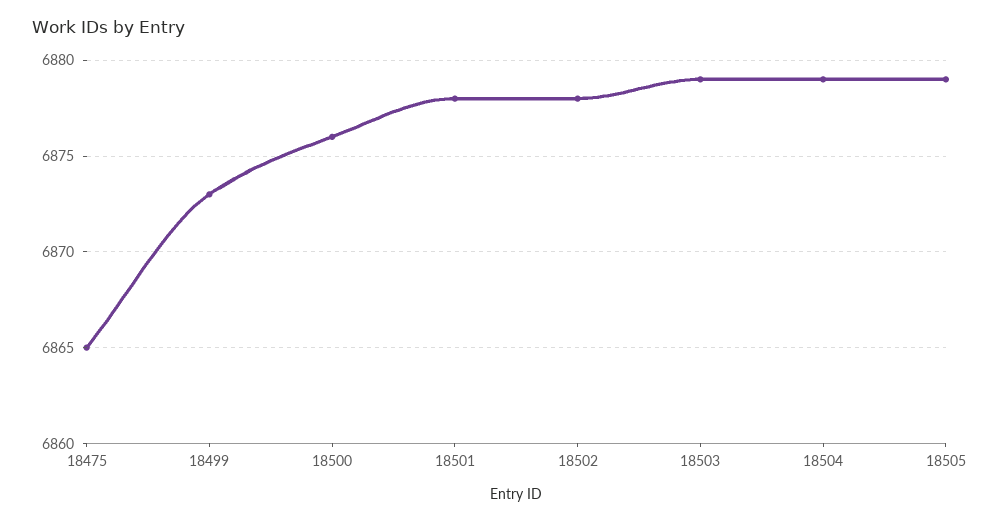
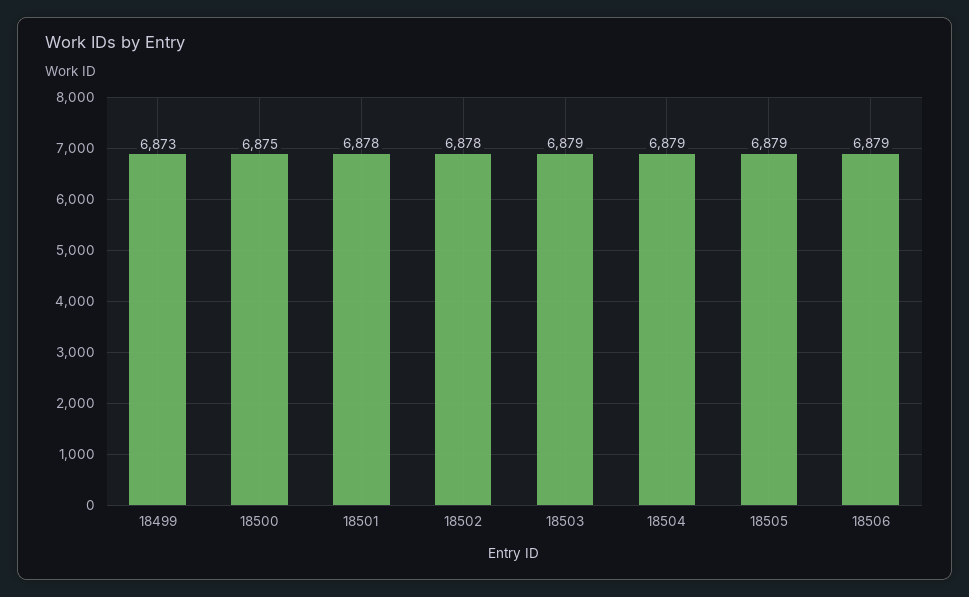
18475: 6865 -> none
18500: 6876 -> 6875
18506: none -> 6879

